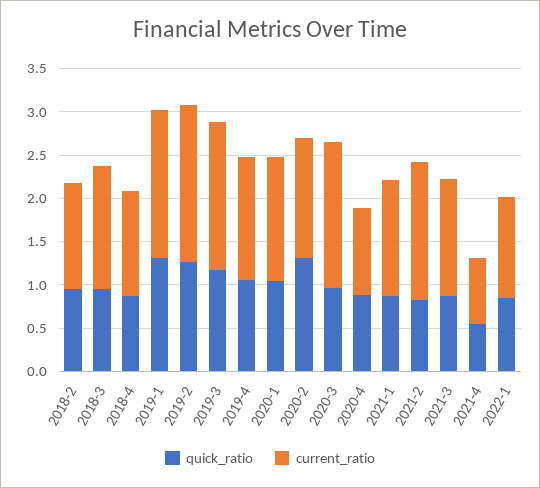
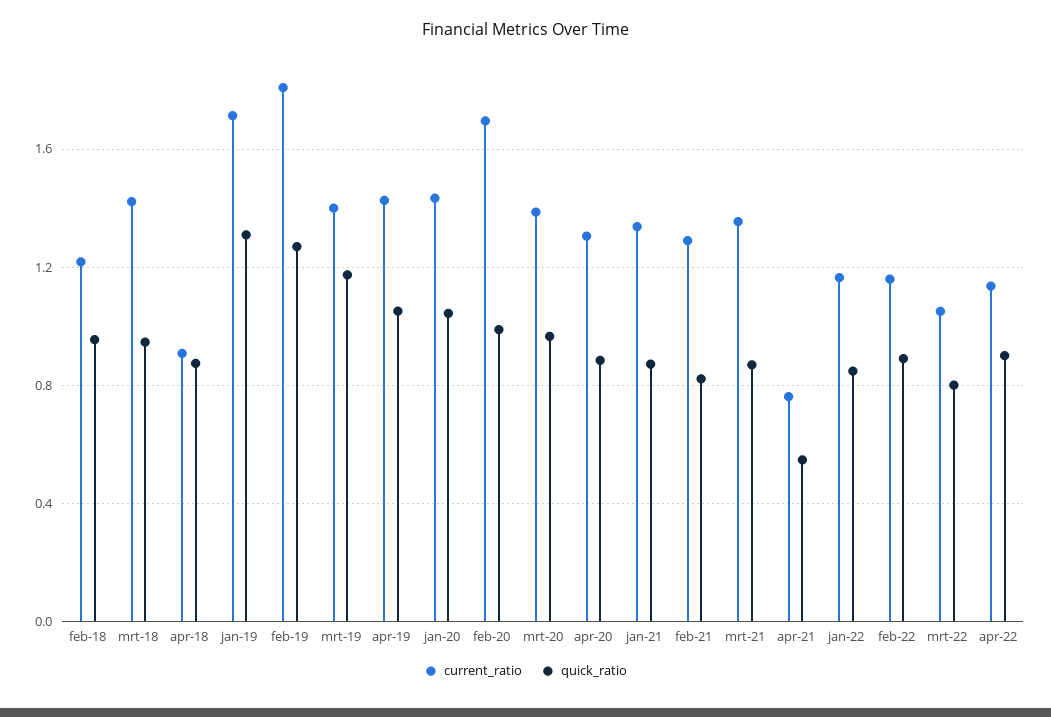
current_ratio, 2018-4: 1.2 -> 0.9
current_ratio, 2019-3: 1.7 -> 1.4
quick_ratio, 2020-2: 1.3 -> 1
current_ratio, 2020-2: 1.4 -> 1.7
current_ratio, 2020-3: 1.7 -> 1.4
current_ratio, 2020-4: 1 -> 1.3
current_ratio, 2021-2: 1.6 -> 1.3
current_ratio, feb-22: none -> 1.15
quick_ratio, feb-22: none -> 0.9
current_ratio, mrt-22: none -> 1.05
quick_ratio, mrt-22: none -> 0.8
current_ratio, apr-22: none -> 1.15
quick_ratio, apr-22: none -> 0.9

